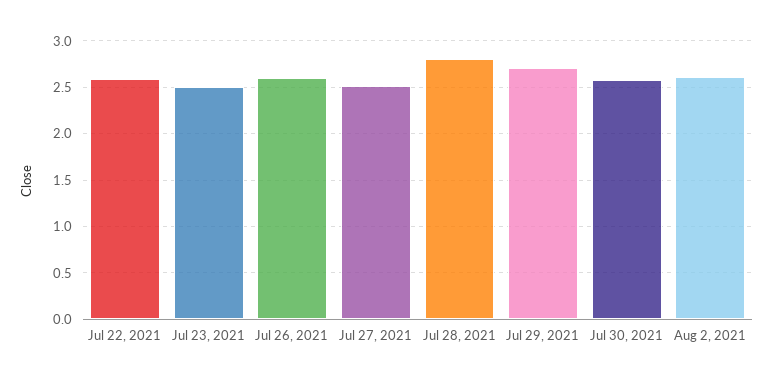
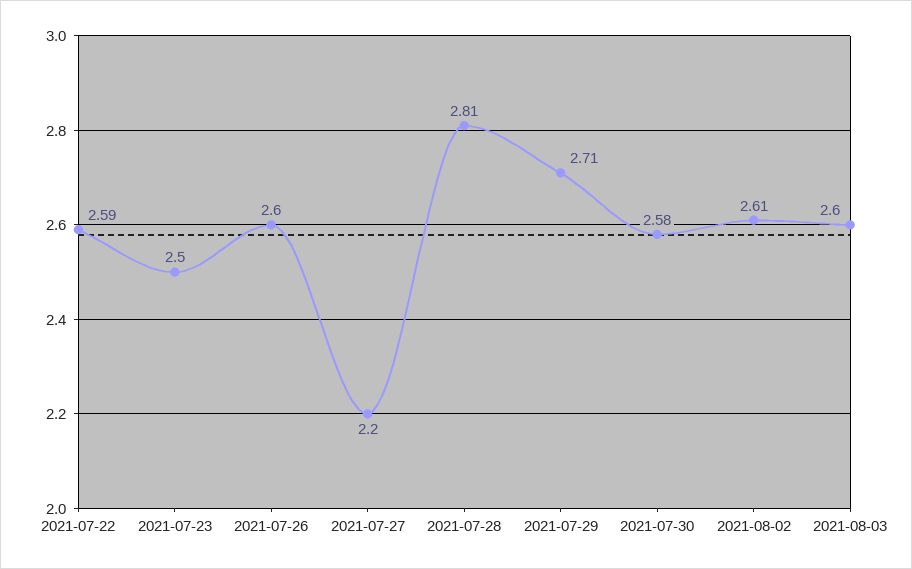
Jul 27, 2021: 2.5 -> 2.2
2021-08-03: none -> 2.6

